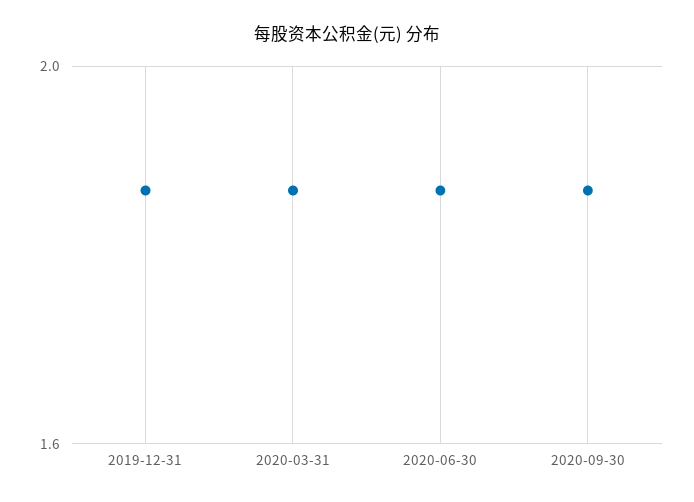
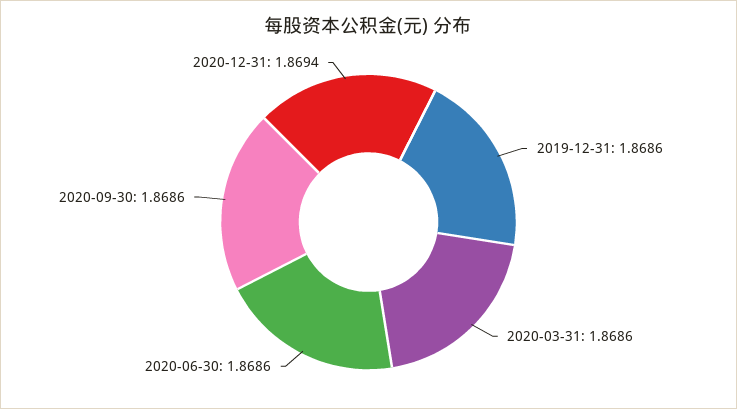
2020-12-31: none -> 1.8694

